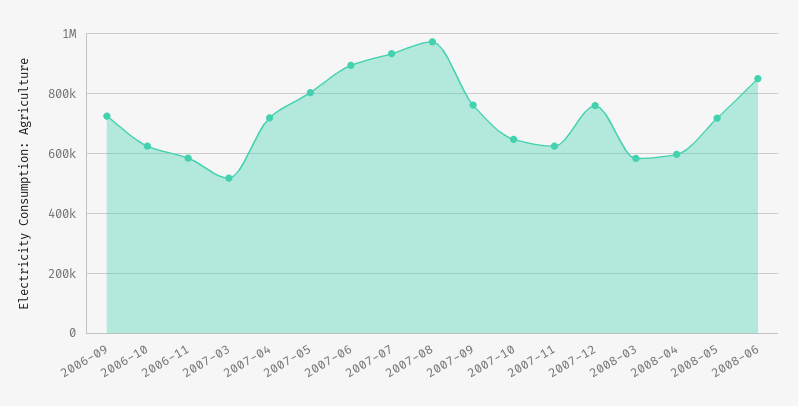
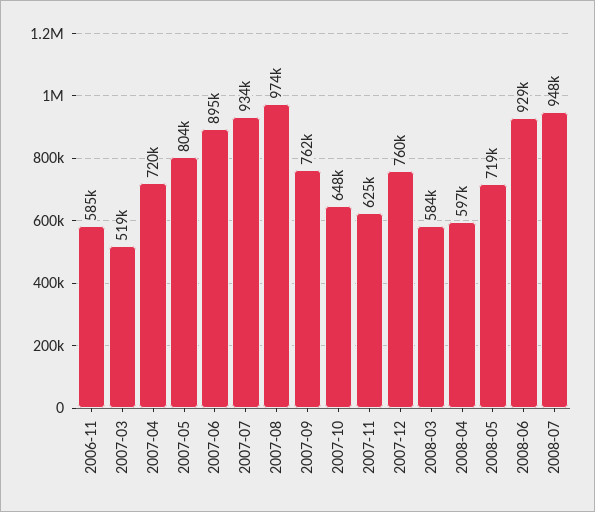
2006-09: 725000 -> none
2006-10: 625000 -> none
2008-06: 850000 -> 929000
2008-07: none -> 948000

